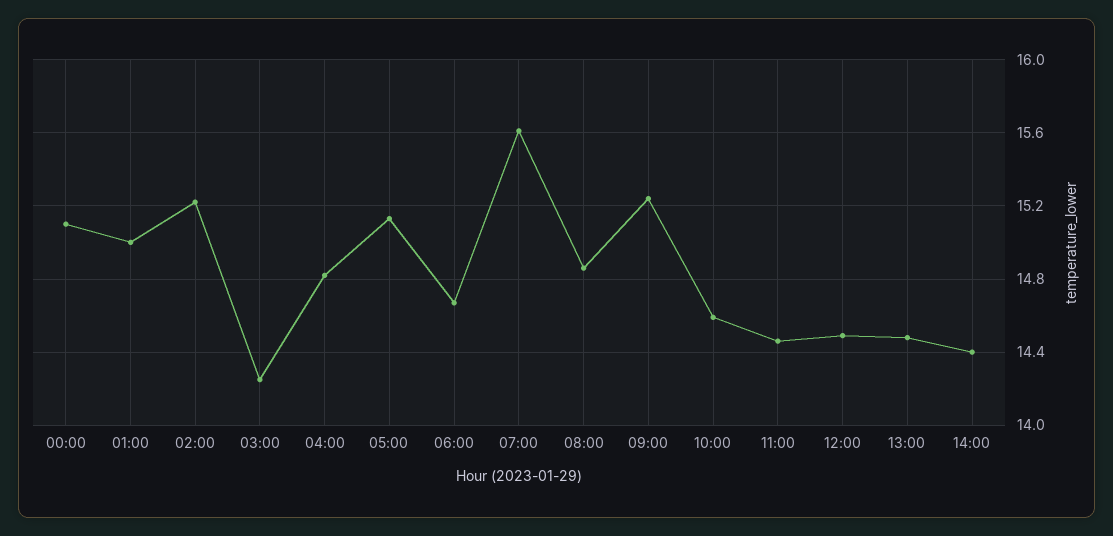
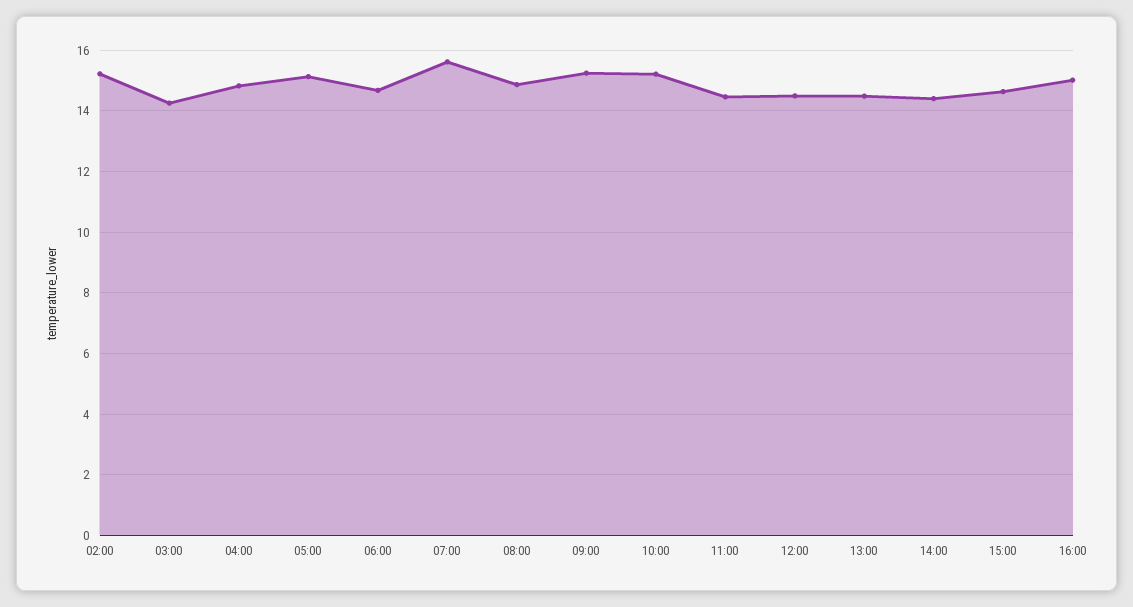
00:00: 15.1 -> none
01:00: 15 -> none
10:00: 14.6 -> 15.2
15:00: none -> 14.6
16:00: none -> 15

